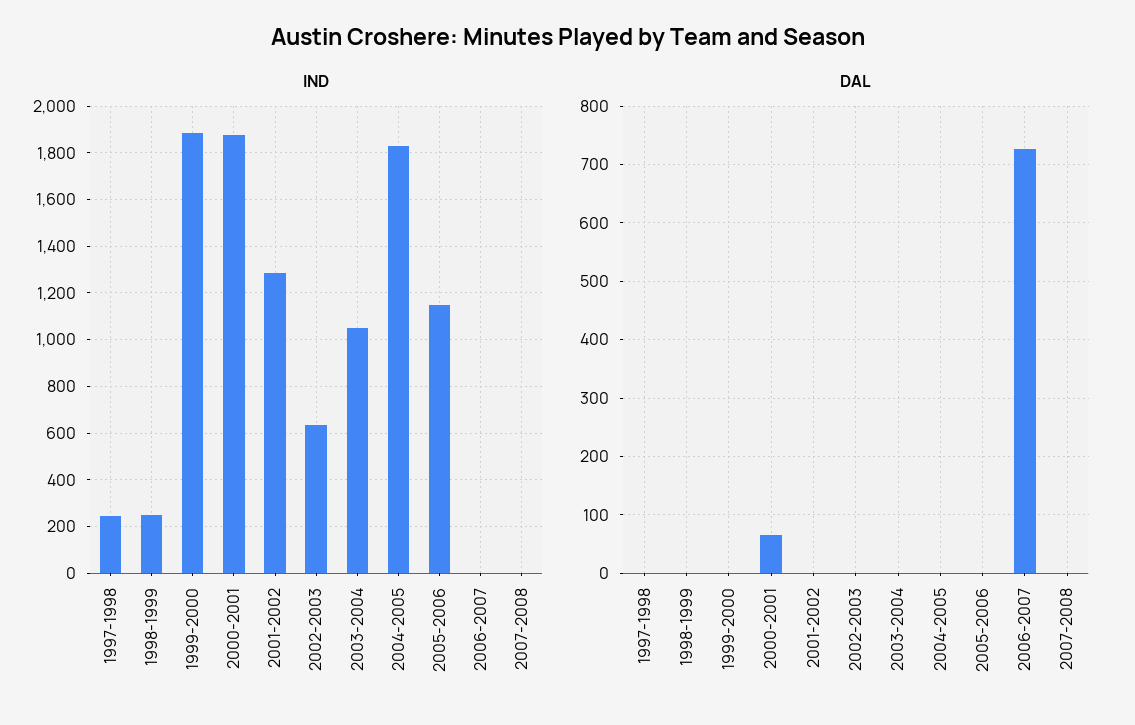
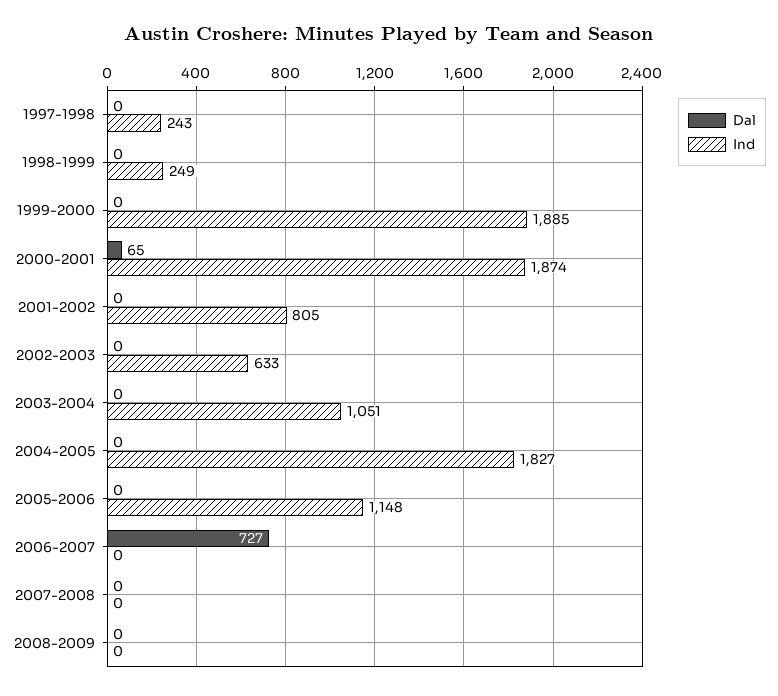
IND, 2001-2002: 1300 -> 805
DAL, 2008-2009: none -> 0
IND, 2008-2009: none -> 0

